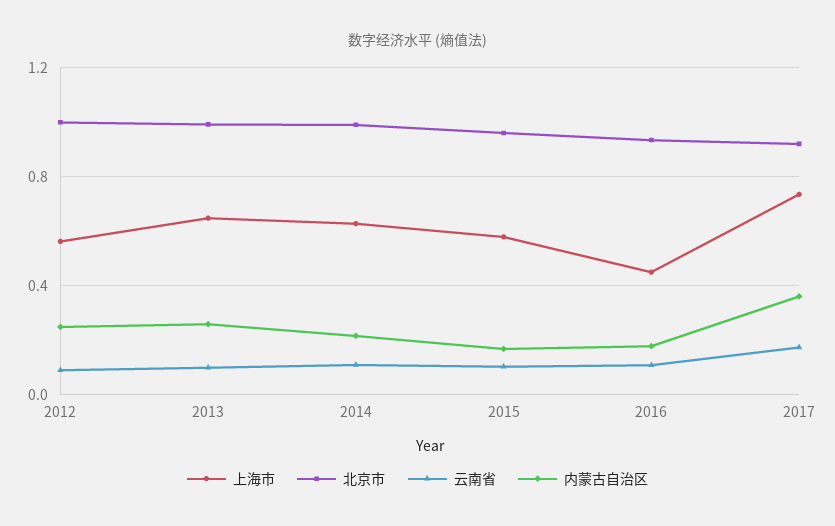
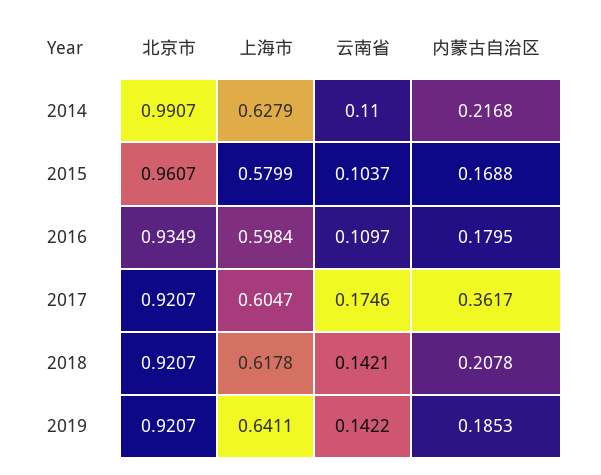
上海市, 2012: 0.55 -> none
北京市, 2012: 1 -> none
云南省, 2012: 0.1 -> none
内蒙古自治区, 2012: 0.25 -> none
上海市, 2013: 0.65 -> none
北京市, 2013: 1 -> none
云南省, 2013: 0.1 -> none
内蒙古自治区, 2013: 0.25 -> none
上海市, 2016: 0.45 -> 0.5984
上海市, 2017: 0.75 -> 0.6047
北京市, 2018: none -> 0.9207
上海市, 2018: none -> 0.6178
云南省, 2018: none -> 0.1421
内蒙古自治区, 2018: none -> 0.2078
北京市, 2019: none -> 0.9207
上海市, 2019: none -> 0.6411
云南省, 2019: none -> 0.1422
内蒙古自治区, 2019: none -> 0.1853

